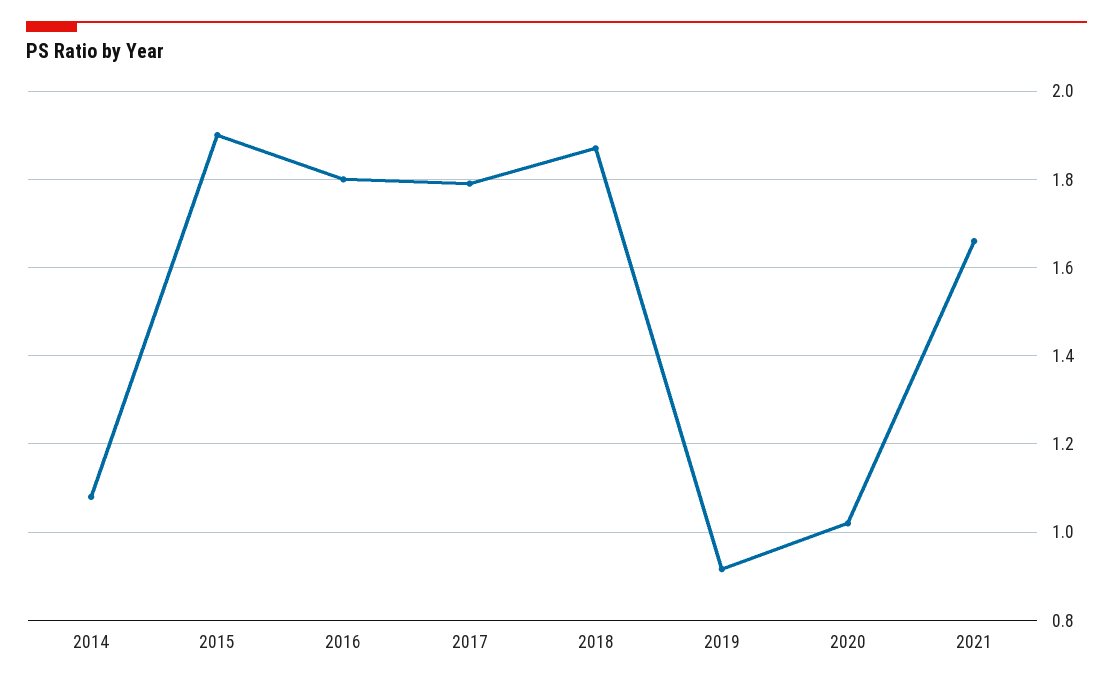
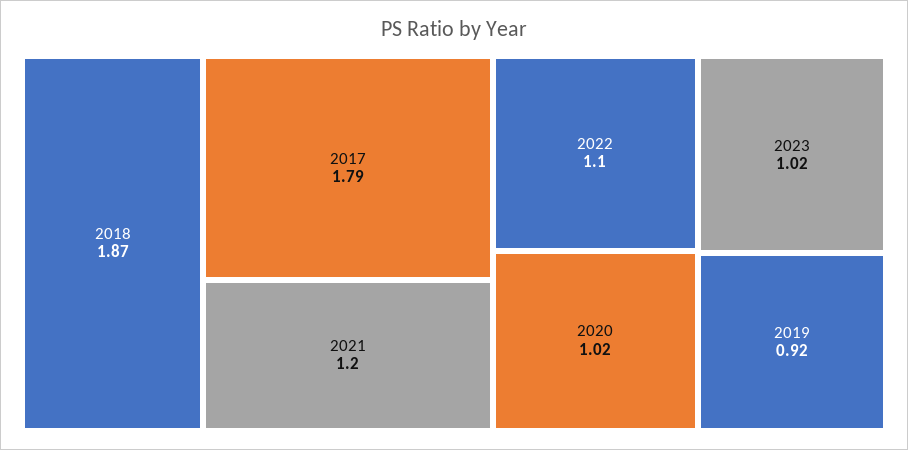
2014: 1.08 -> none
2015: 1.9 -> none
2016: 1.8 -> none
2021: 1.66 -> 1.2
2022: none -> 1.1
2023: none -> 1.02

